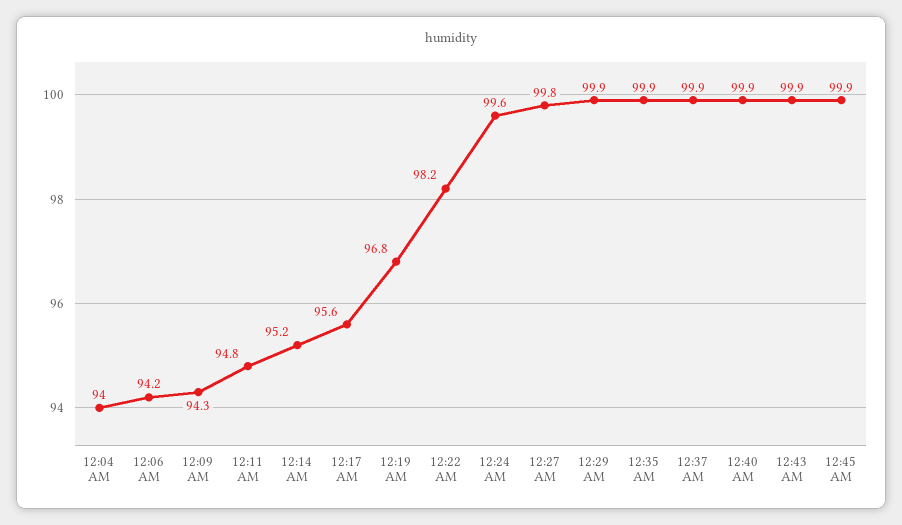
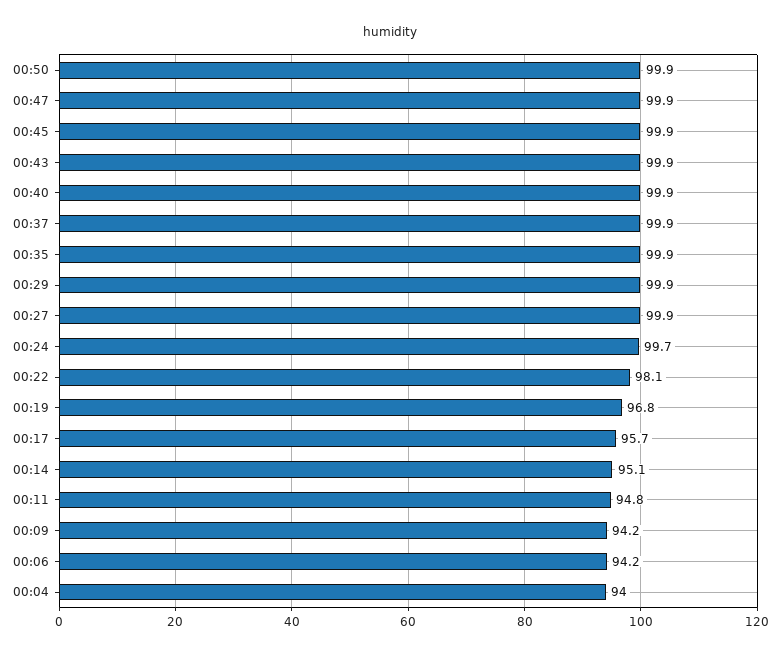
12:09 AM: 94.3 -> 94.2
12:14 AM: 95.2 -> 95.1
12:17 AM: 95.6 -> 95.7
12:22 AM: 98.2 -> 98.1
12:24 AM: 99.6 -> 99.7
12:27 AM: 99.8 -> 99.9
00:50: none -> 99.9
00:47: none -> 99.9

